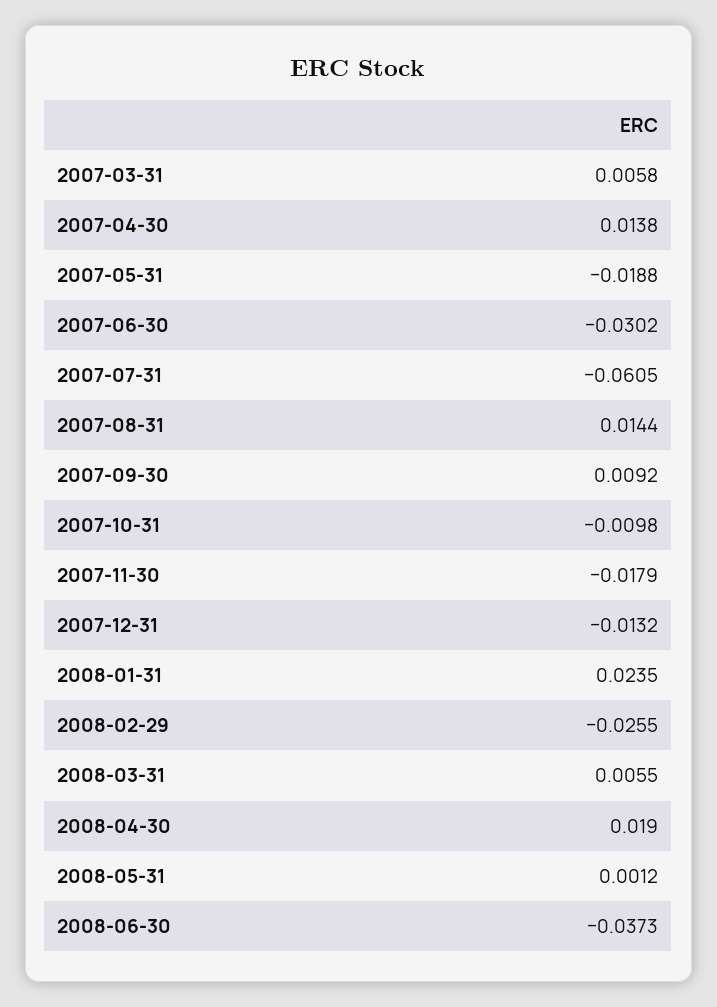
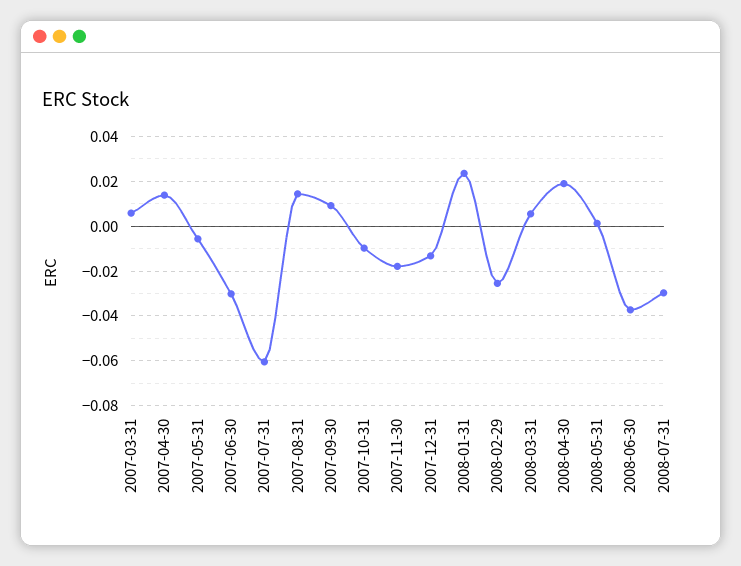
2007-05-31: -0.0188 -> -0.005
2008-07-31: none -> -0.03

